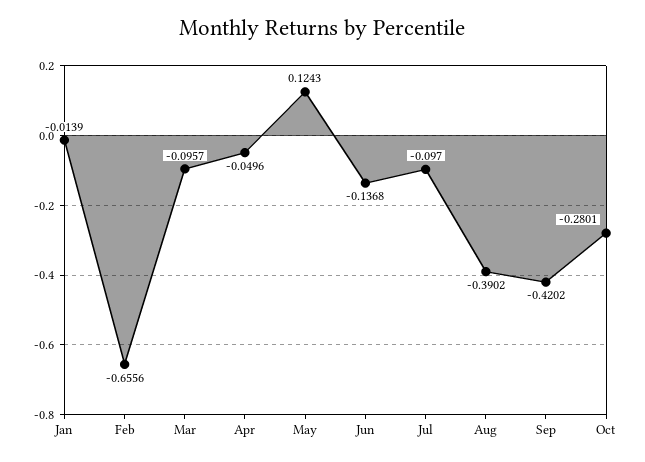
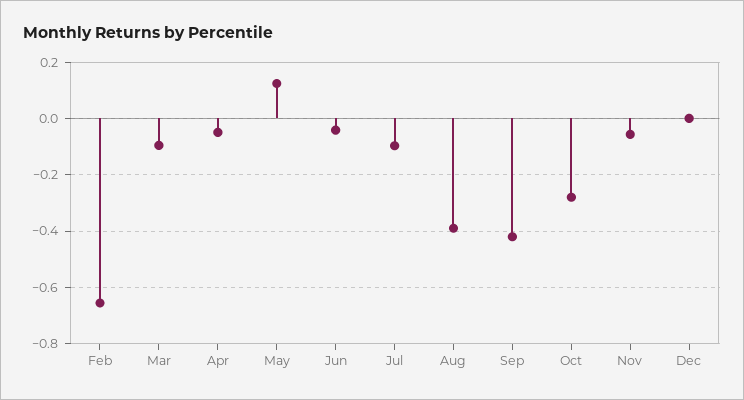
Jan: -0.0139 -> none
Jun: -0.1368 -> -0.05
Nov: none -> -0.05
Dec: none -> 0

